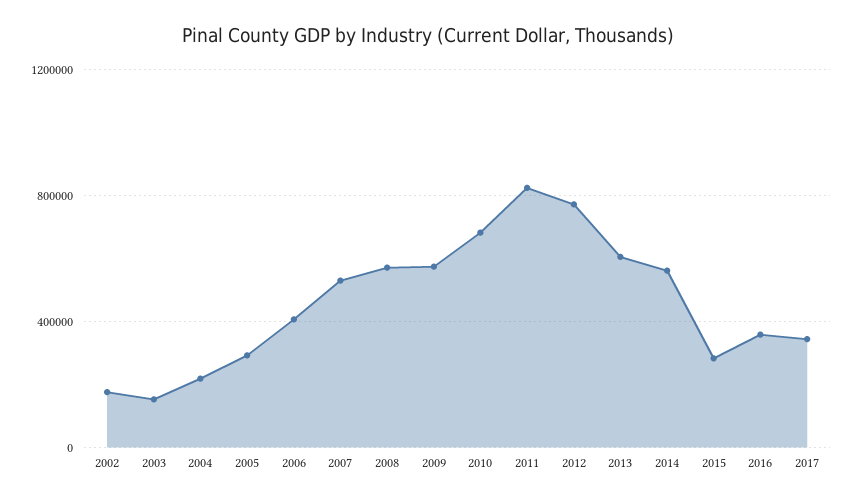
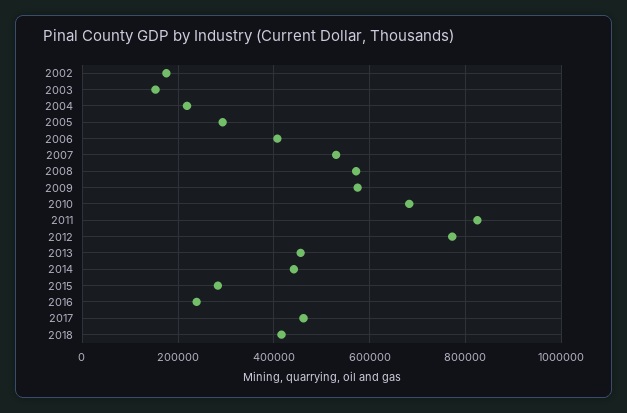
2013: 600000 -> 460000
2014: 550000 -> 440000
2016: 350000 -> 240000
2017: 350000 -> 460000
2018: none -> 420000

